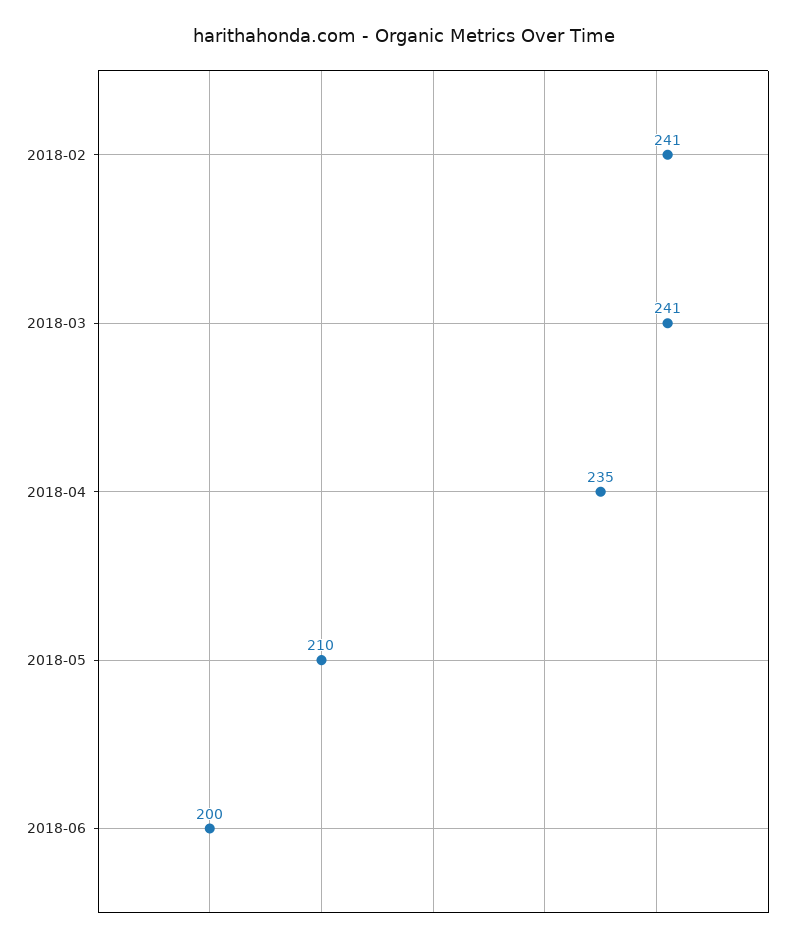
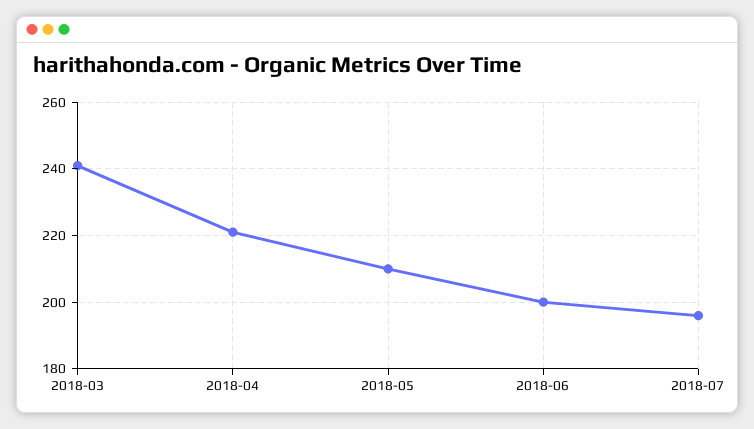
2018-02: 241 -> none
2018-04: 235 -> 220
2018-07: none -> 195

